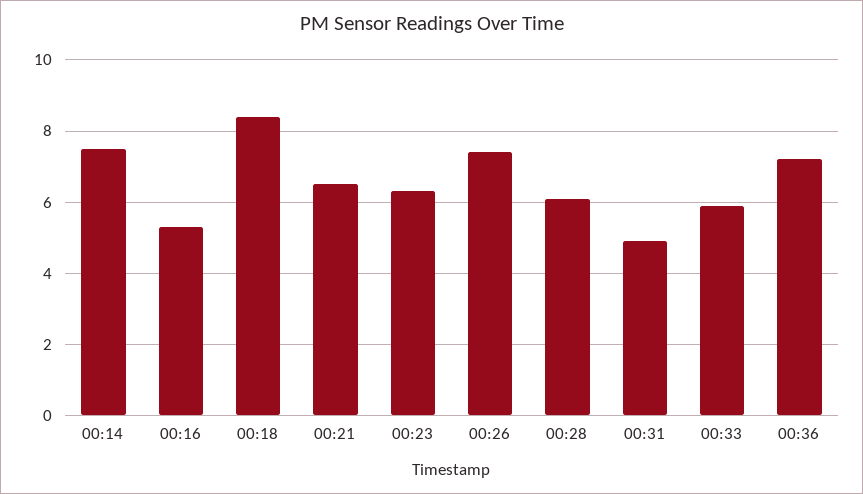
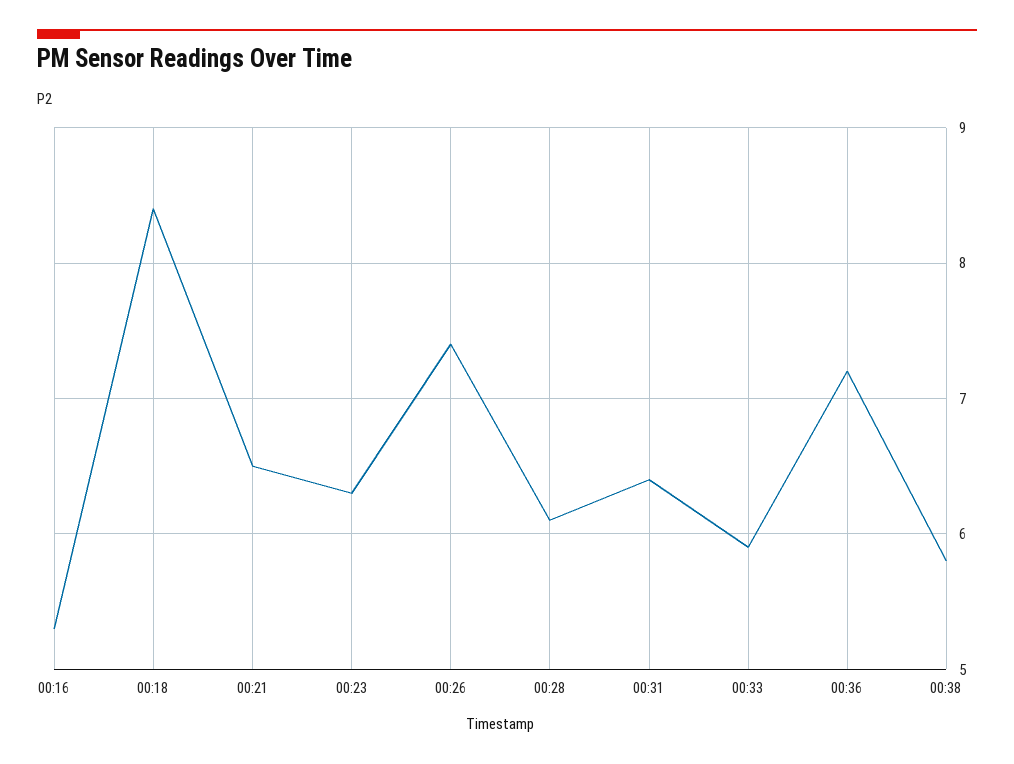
00:14: 7.5 -> none
00:31: 5 -> 6.4
00:38: none -> 5.8

